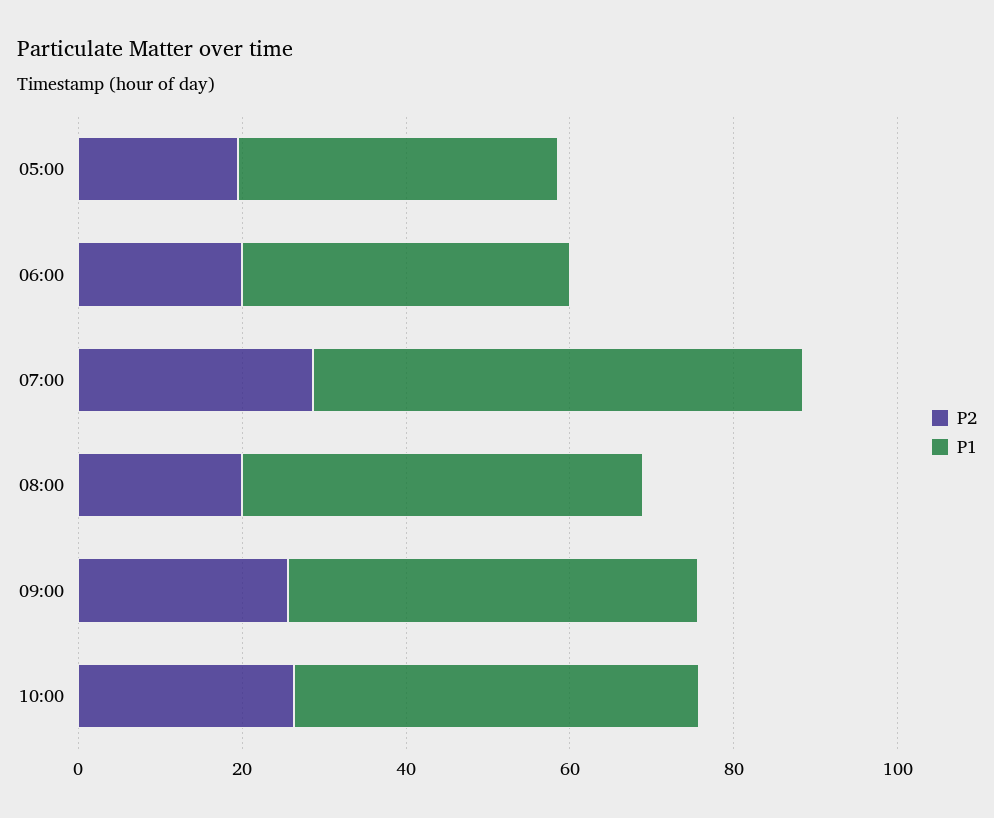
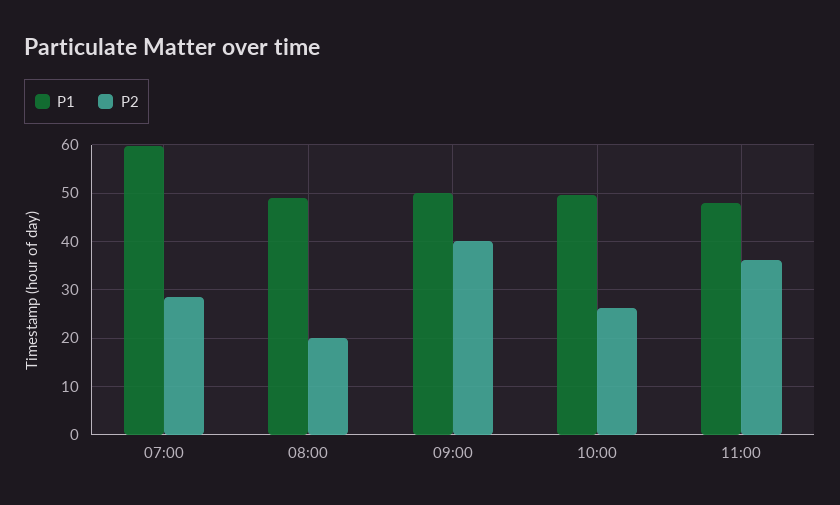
P2, 05:00: 20 -> none
P1, 05:00: 40 -> none
P2, 06:00: 20 -> none
P1, 06:00: 40 -> none
P2, 09:00: 25 -> 40
P1, 11:00: none -> 48
P2, 11:00: none -> 36

